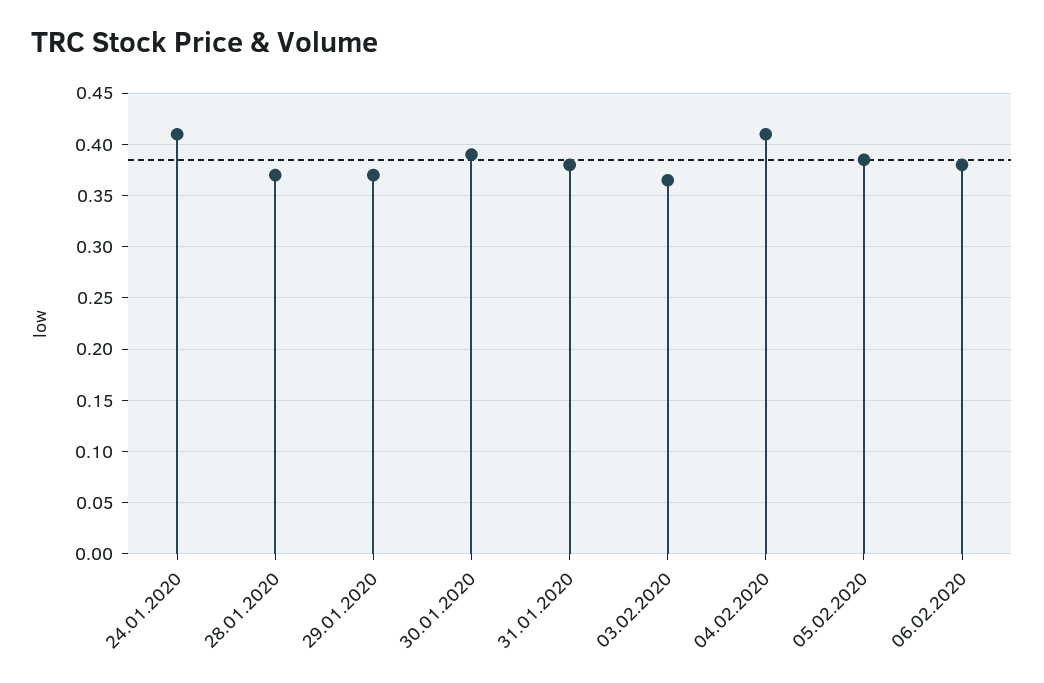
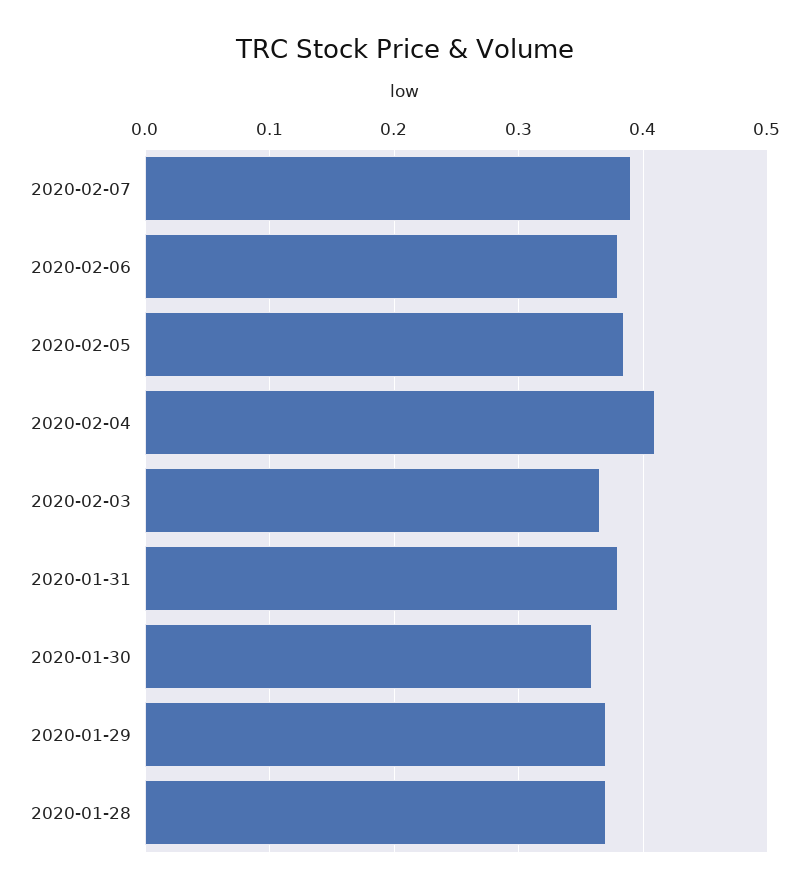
24.01.2020: 0.41 -> none
30.01.2020: 0.39 -> 0.36
2020-02-07: none -> 0.39

